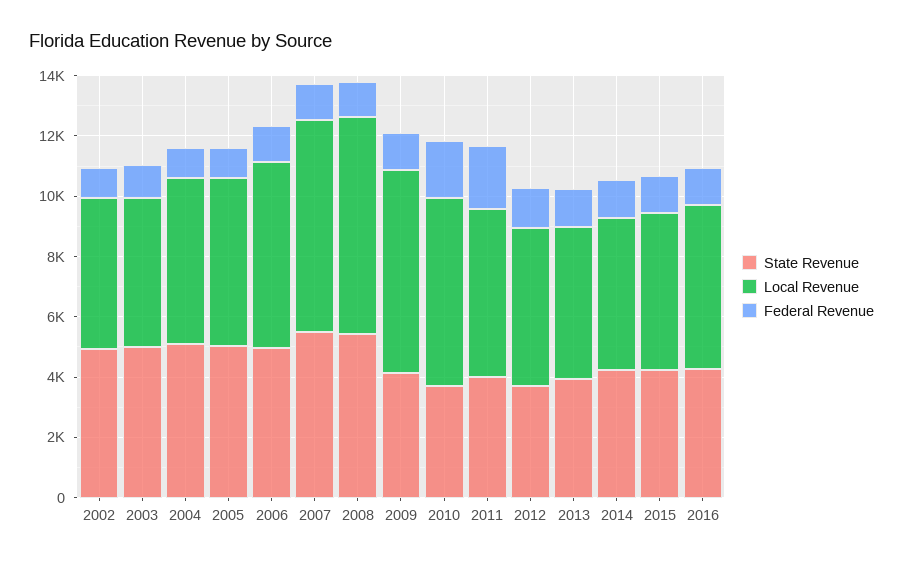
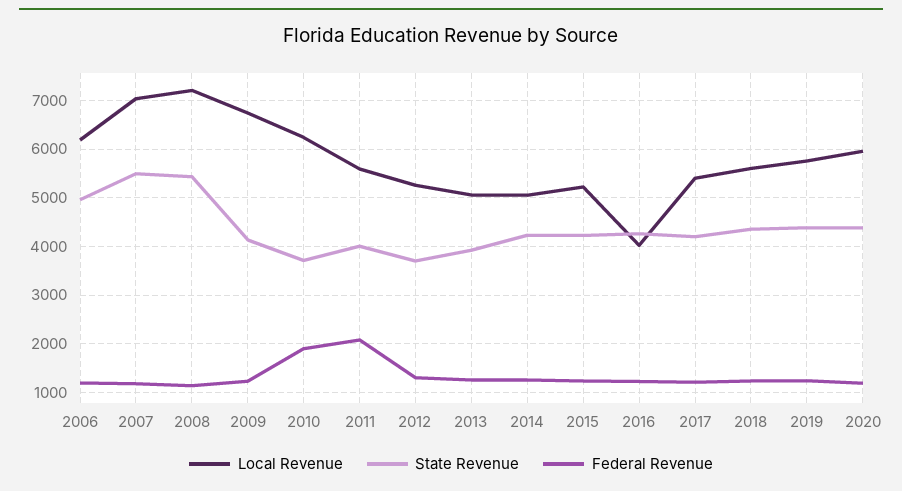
State Revenue, 2002: 5000 -> none
Local Revenue, 2002: 5000 -> none
Federal Revenue, 2002: 1000 -> none
State Revenue, 2003: 5000 -> none
Local Revenue, 2003: 5000 -> none
Federal Revenue, 2003: 1000 -> none
State Revenue, 2004: 5000 -> none
Local Revenue, 2004: 5500 -> none
Federal Revenue, 2004: 1000 -> none
State Revenue, 2005: 5000 -> none
Local Revenue, 2005: 5500 -> none
Federal Revenue, 2005: 1000 -> none
Local Revenue, 2016: 5500 -> 4000
Local Revenue, 2017: none -> 5400
State Revenue, 2017: none -> 4200
Federal Revenue, 2017: none -> 1200
Local Revenue, 2018: none -> 5600
State Revenue, 2018: none -> 4400
Federal Revenue, 2018: none -> 1200
Local Revenue, 2019: none -> 5800
State Revenue, 2019: none -> 4400
Federal Revenue, 2019: none -> 1200
Local Revenue, 2020: none -> 6000
State Revenue, 2020: none -> 4400
Federal Revenue, 2020: none -> 1200

